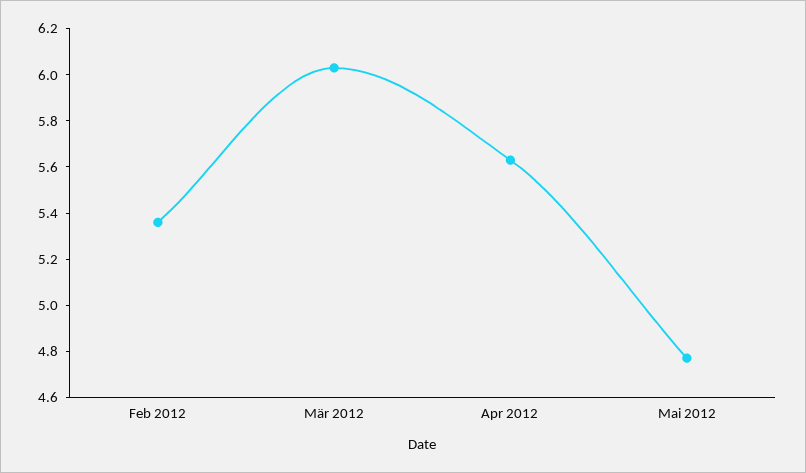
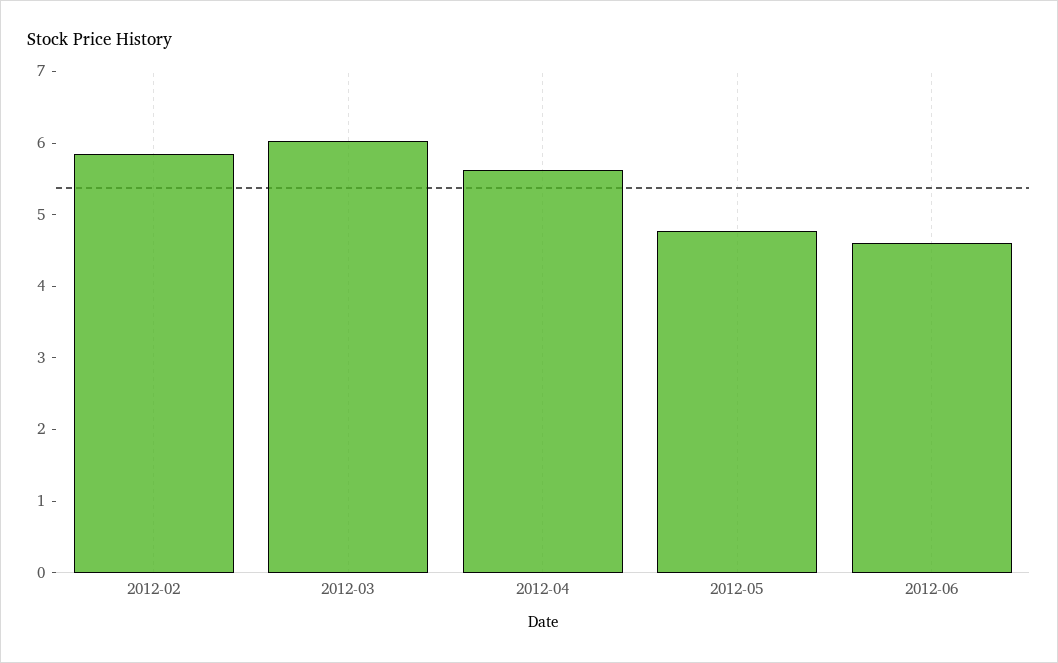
Feb 2012: 5.35 -> 5.8
2012-06: none -> 4.6

